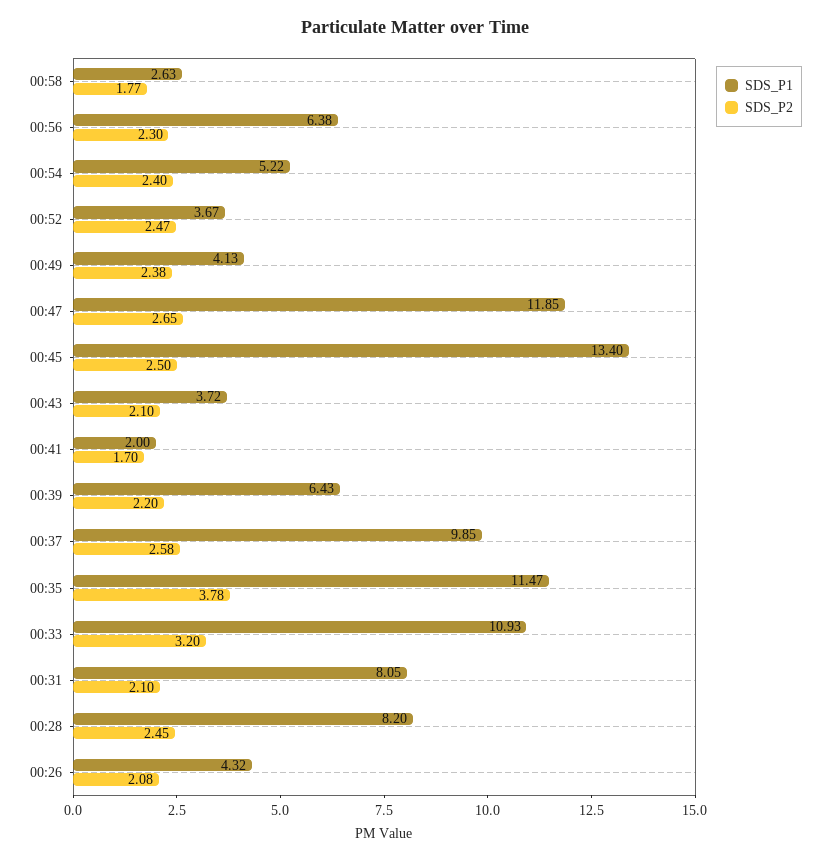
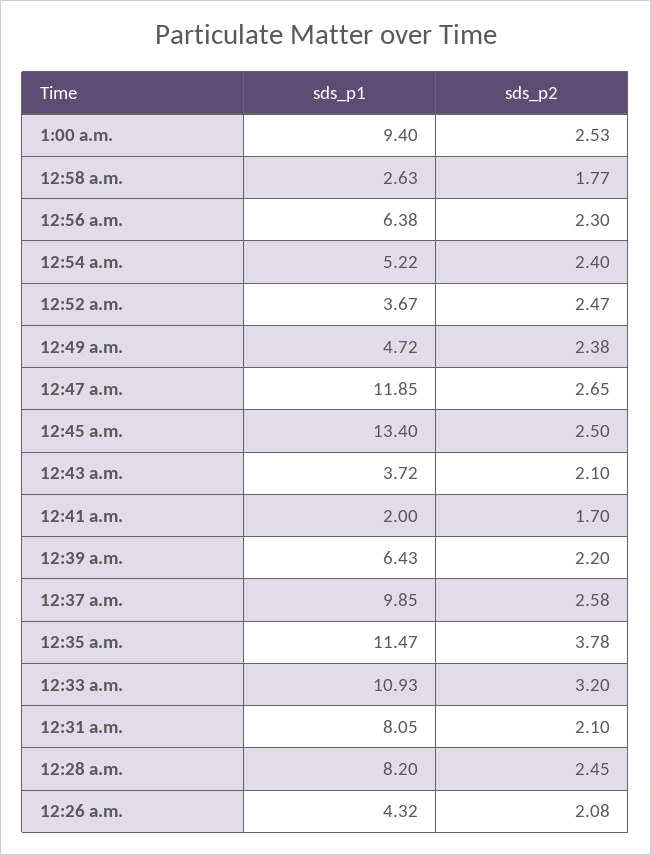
SDS_P1, 00:49: 4.13 -> 4.72
SDS_P1, 1:00 a.m.: none -> 9.4
SDS_P2, 1:00 a.m.: none -> 2.53

